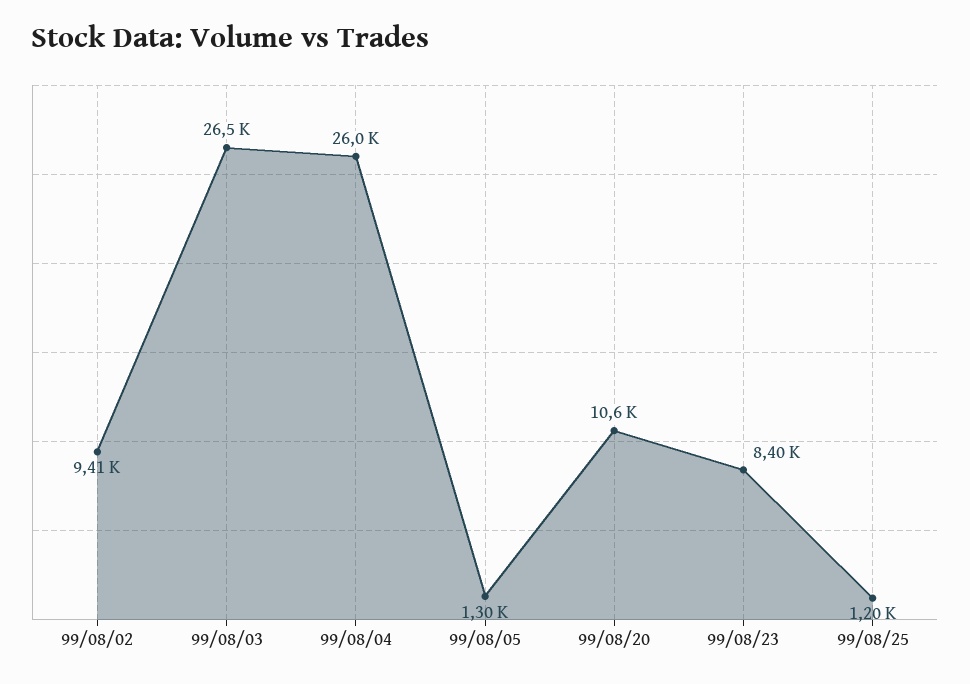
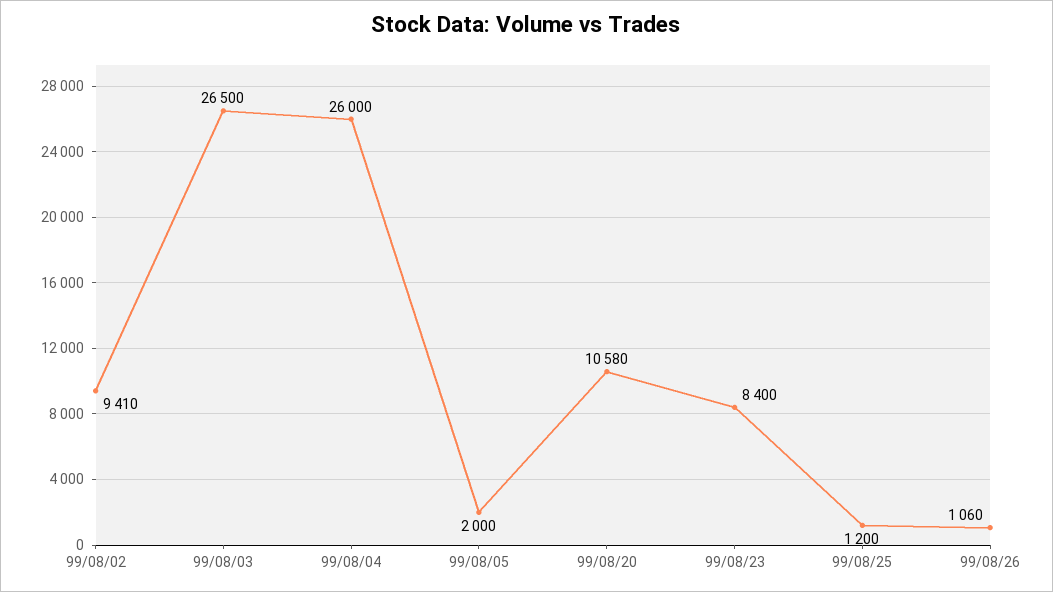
99/08/05: 1300 -> 2000
99/08/26: none -> 1060

